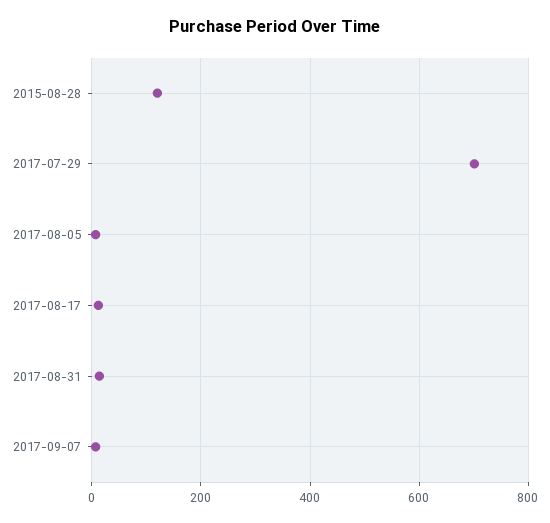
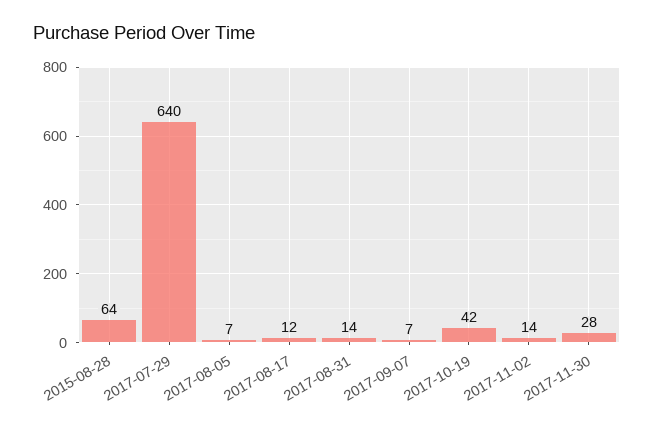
2015-08-28: 120 -> 64
2017-07-29: 700 -> 640
2017-10-19: none -> 42
2017-11-02: none -> 14
2017-11-30: none -> 28

